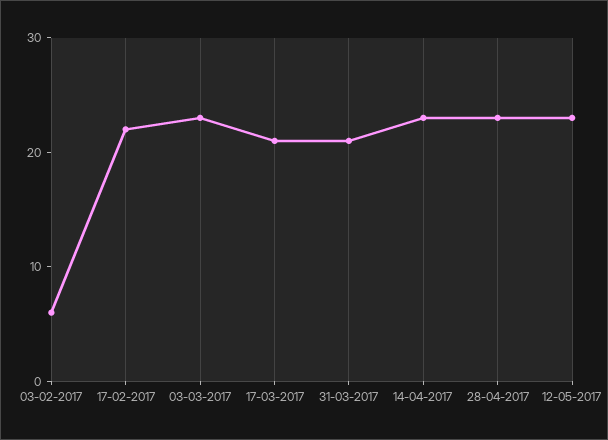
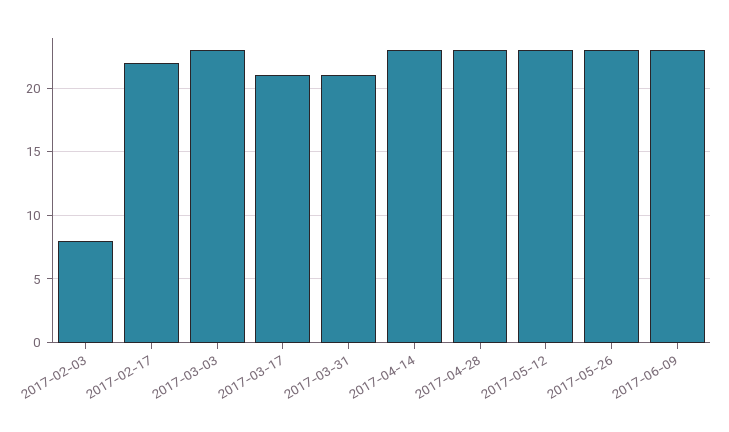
03-02-2017: 6 -> 8
2017-05-26: none -> 23
2017-06-09: none -> 23

